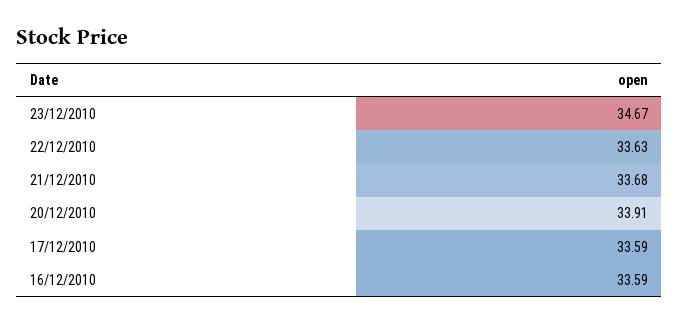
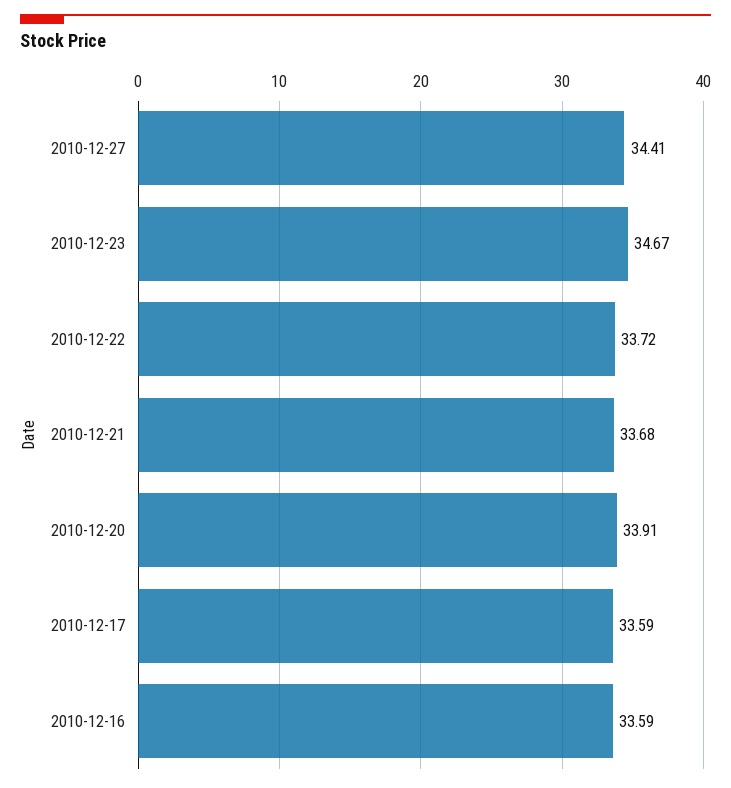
22/12/2010: 33.63 -> 33.72
2010-12-27: none -> 34.41

